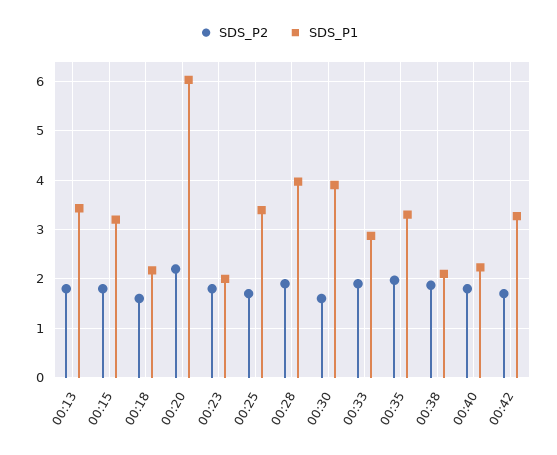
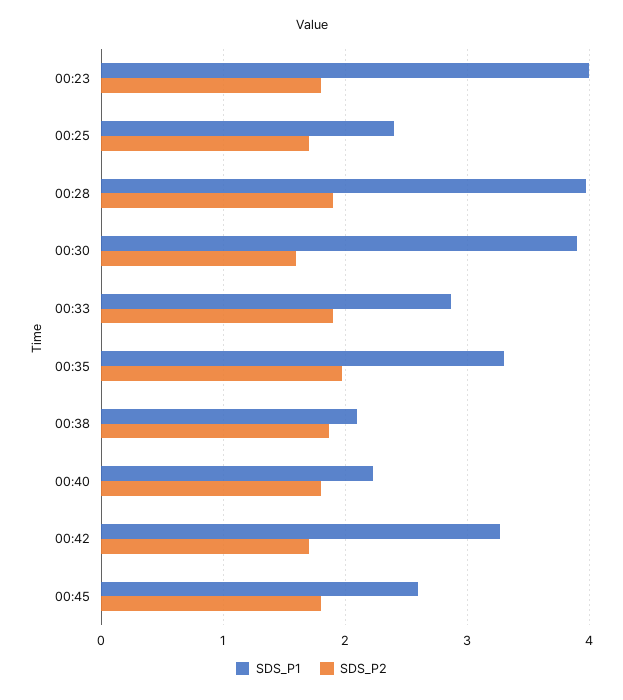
SDS_P2, 00:13: 1.8 -> none
SDS_P1, 00:13: 3.4 -> none
SDS_P2, 00:15: 1.8 -> none
SDS_P1, 00:15: 3.2 -> none
SDS_P2, 00:18: 1.6 -> none
SDS_P1, 00:18: 2.2 -> none
SDS_P2, 00:20: 2.2 -> none
SDS_P1, 00:20: 6 -> none
SDS_P1, 00:23: 2 -> 4
SDS_P1, 00:25: 3.4 -> 2.4
SDS_P1, 00:45: none -> 2.6
SDS_P2, 00:45: none -> 1.8

